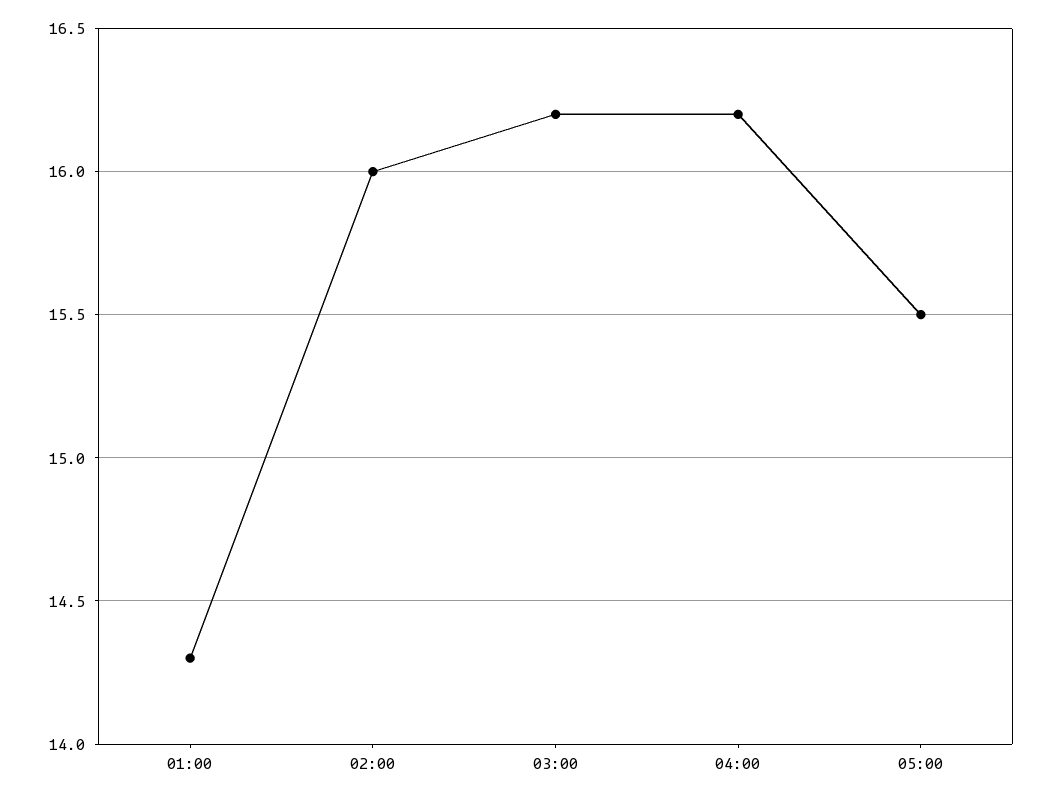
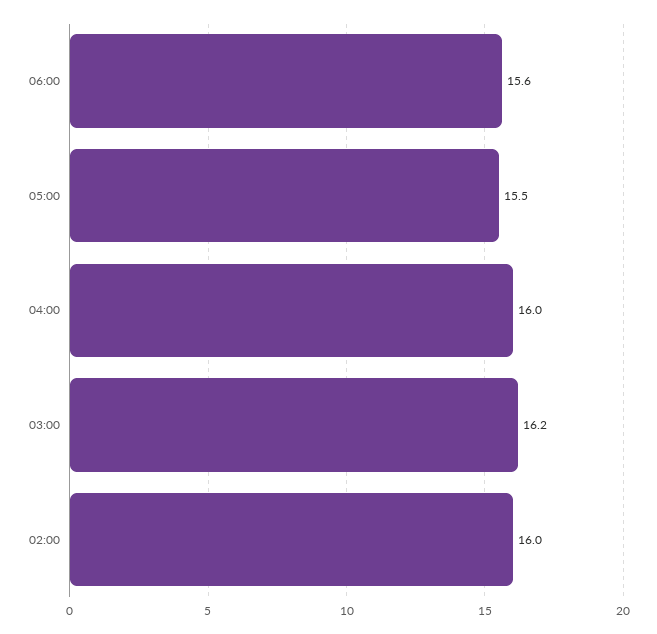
01:00: 14.3 -> none
04:00: 16.2 -> 16
06:00: none -> 15.6

